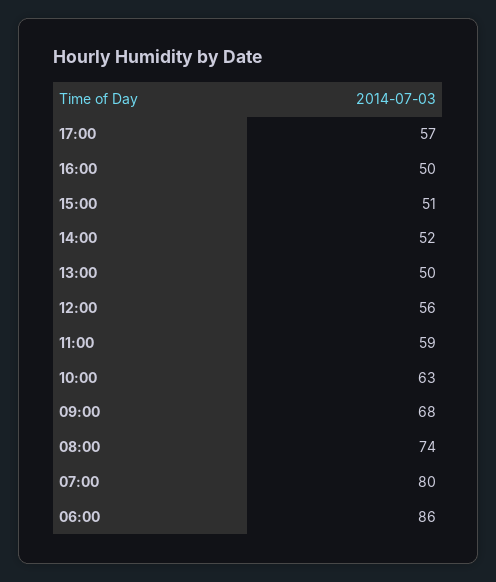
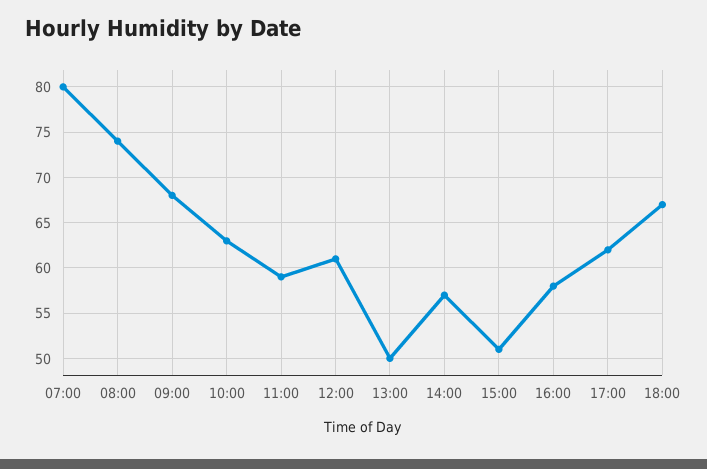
17:00: 57 -> 62
16:00: 50 -> 58
14:00: 52 -> 57
12:00: 56 -> 61
06:00: 86 -> none
18:00: none -> 67

